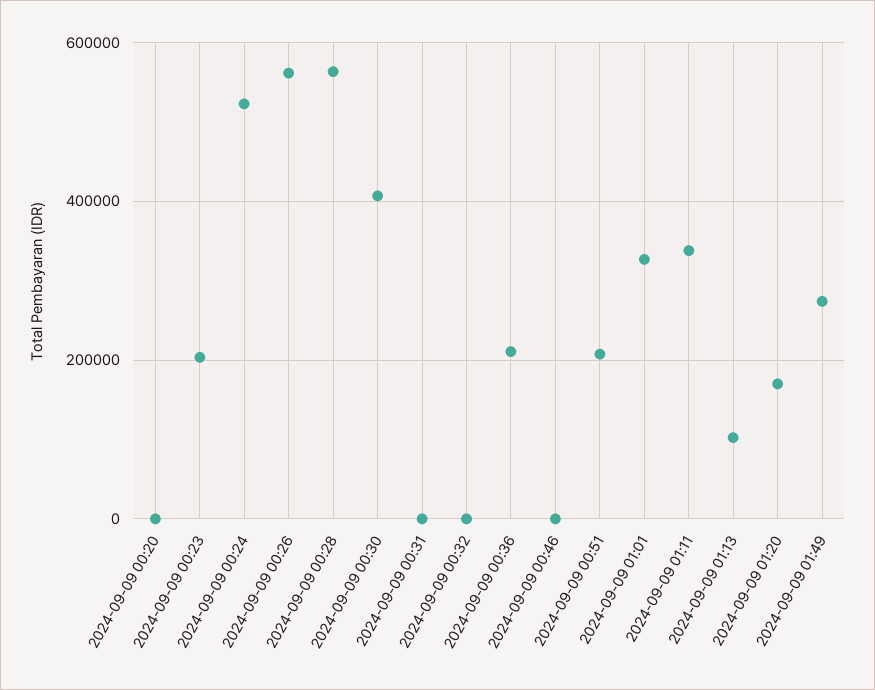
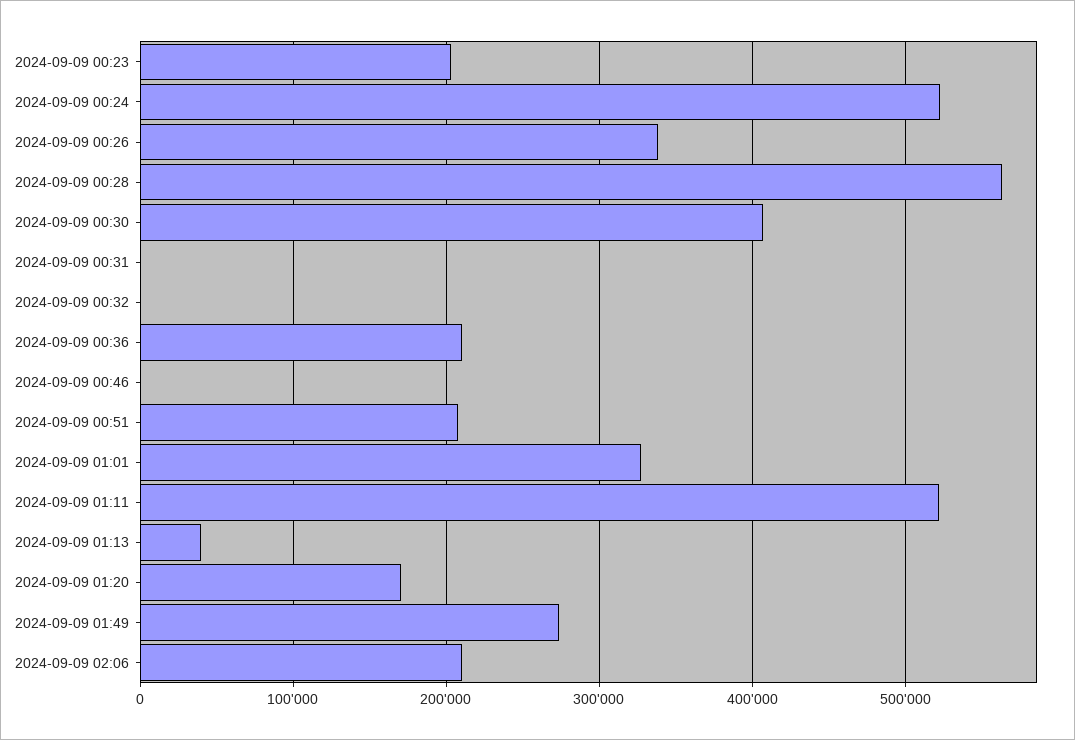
2024-09-09 00:20: 0 -> none
2024-09-09 00:26: 560000 -> 340000
2024-09-09 01:11: 340000 -> 520000
2024-09-09 01:13: 100000 -> 40000
2024-09-09 02:06: none -> 210000

